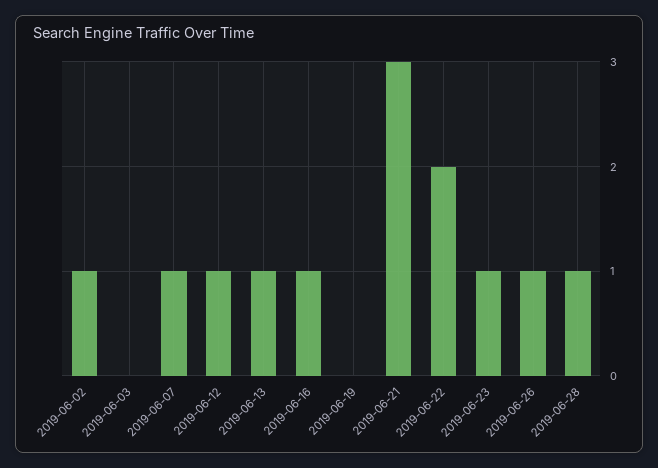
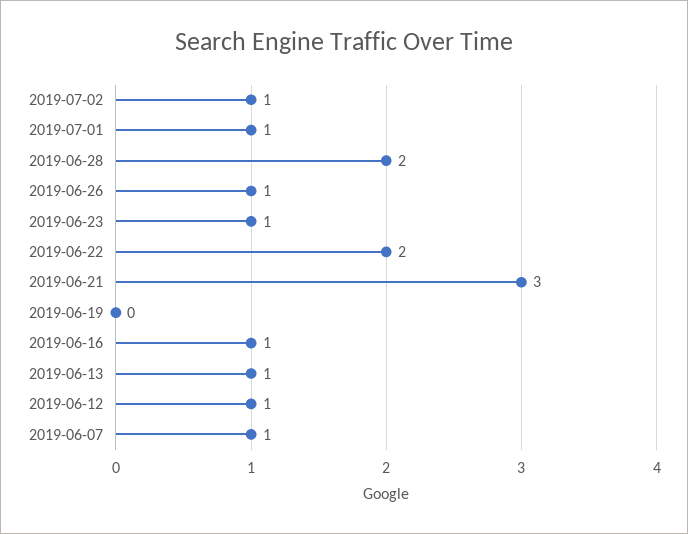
2019-06-02: 1 -> none
2019-06-03: 0 -> none
2019-06-28: 1 -> 2
2019-07-02: none -> 1
2019-07-01: none -> 1

